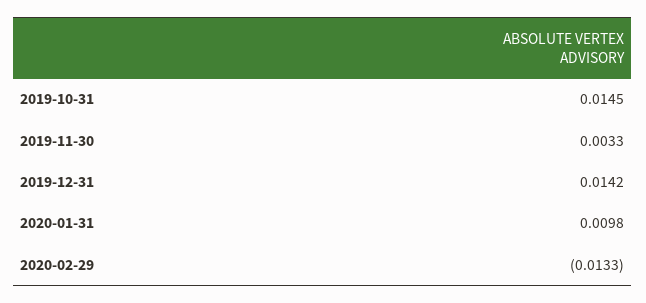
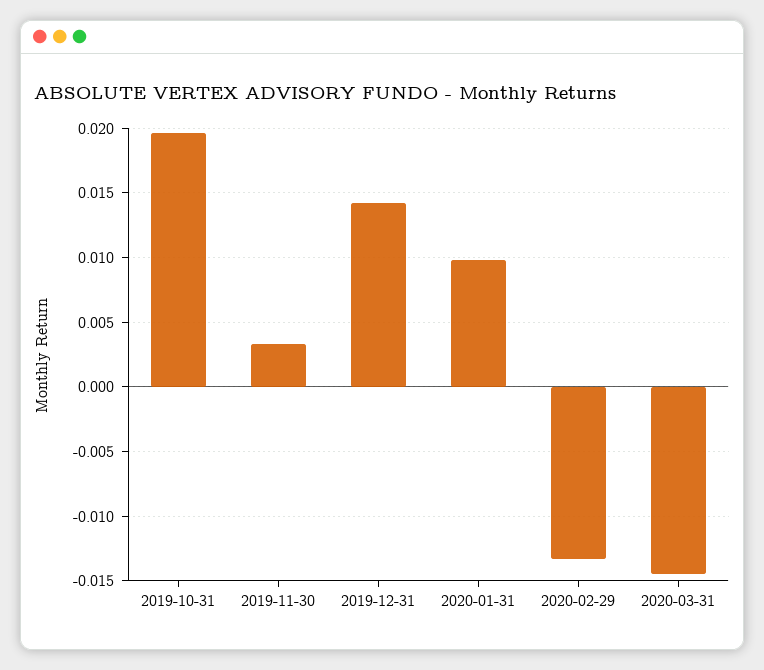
2019-10-31: 0.0145 -> 0.0195
2020-03-31: none -> -0.0145

